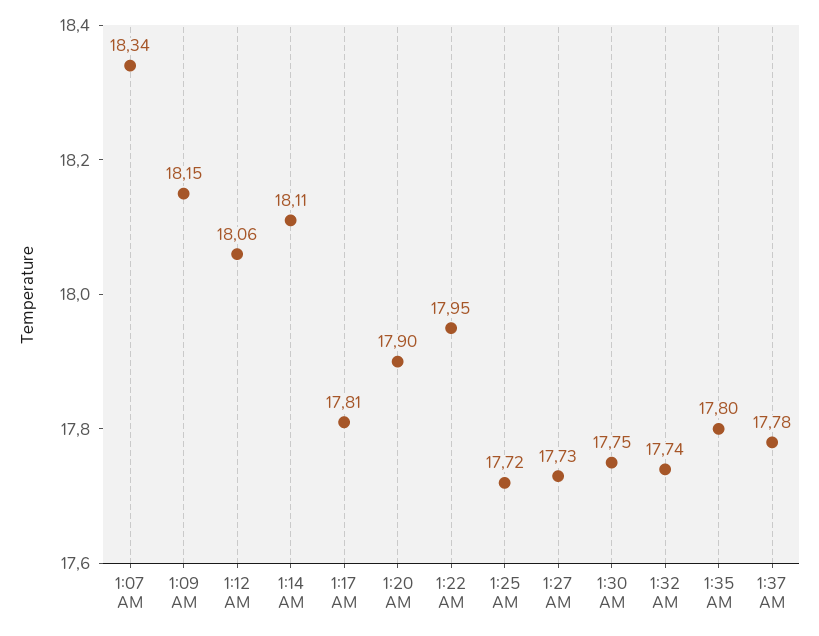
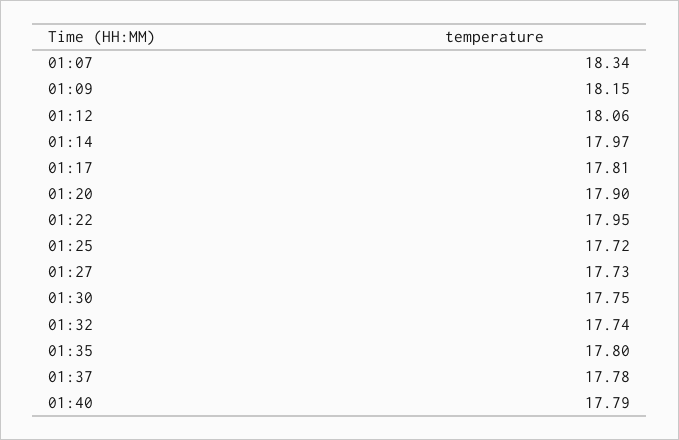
1:14 AM: 18.11 -> 17.97
01:40: none -> 17.79

